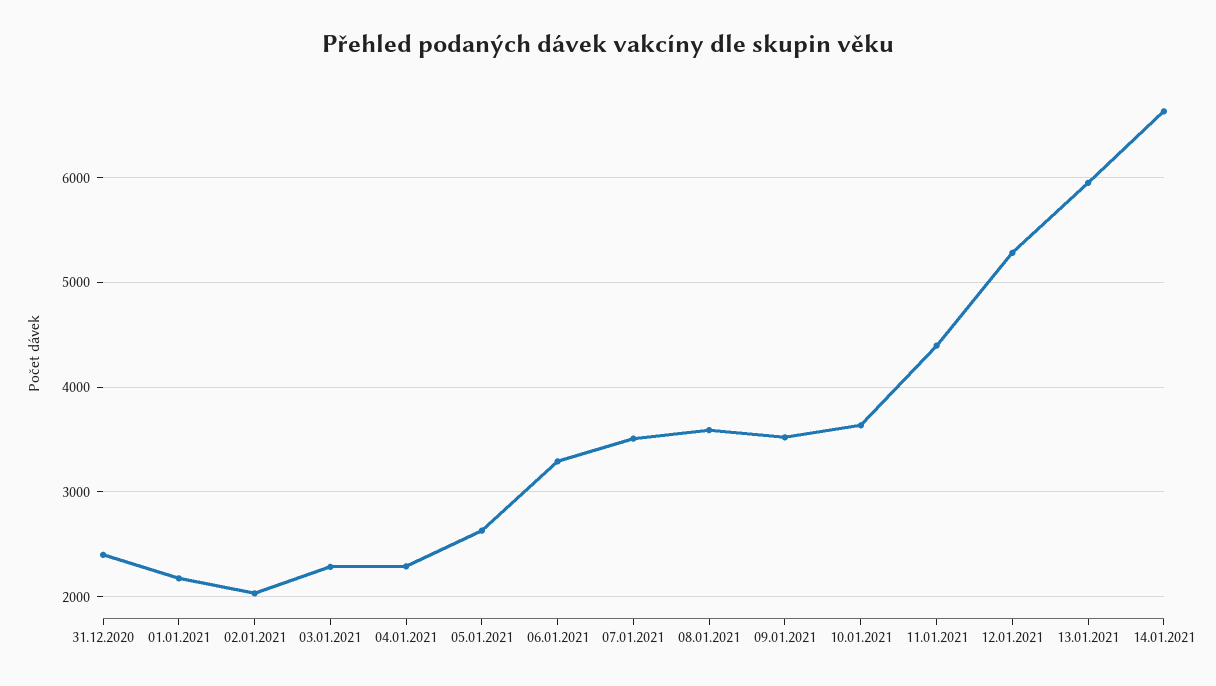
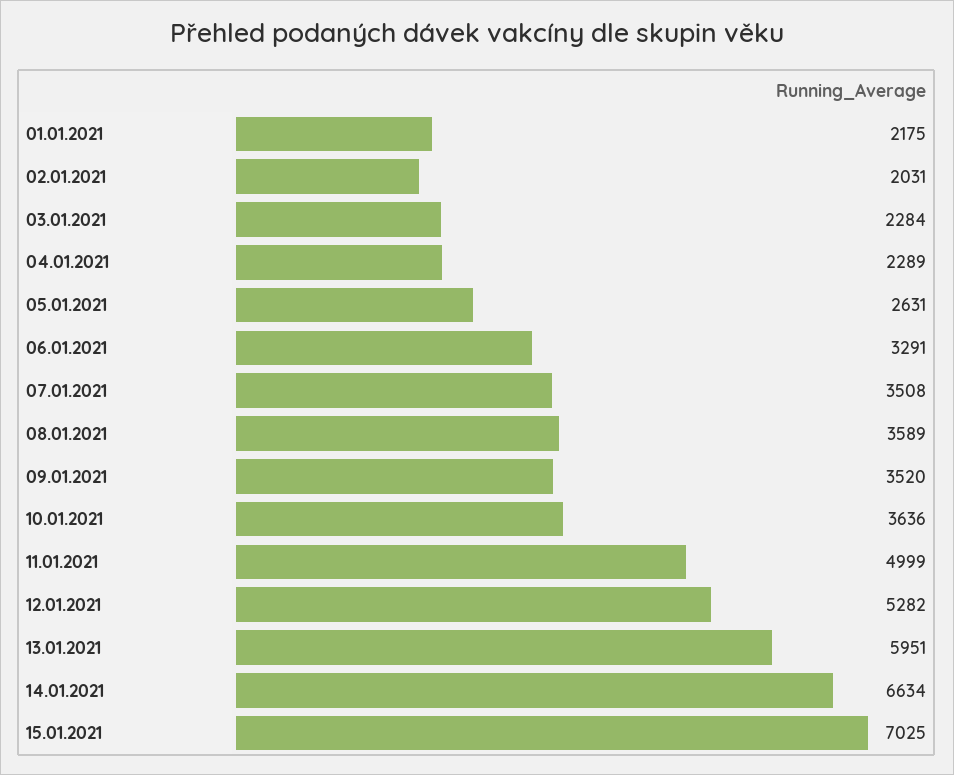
31.12.2020: 2400 -> none
11.01.2021: 4400 -> 4999
15.01.2021: none -> 7025

